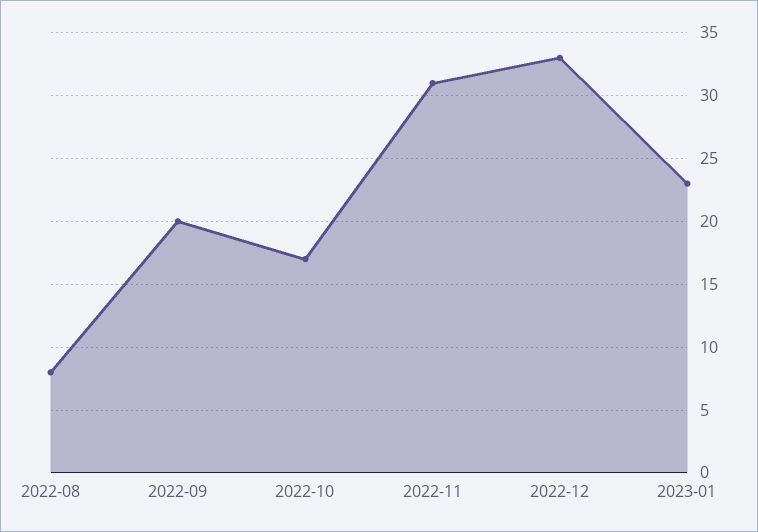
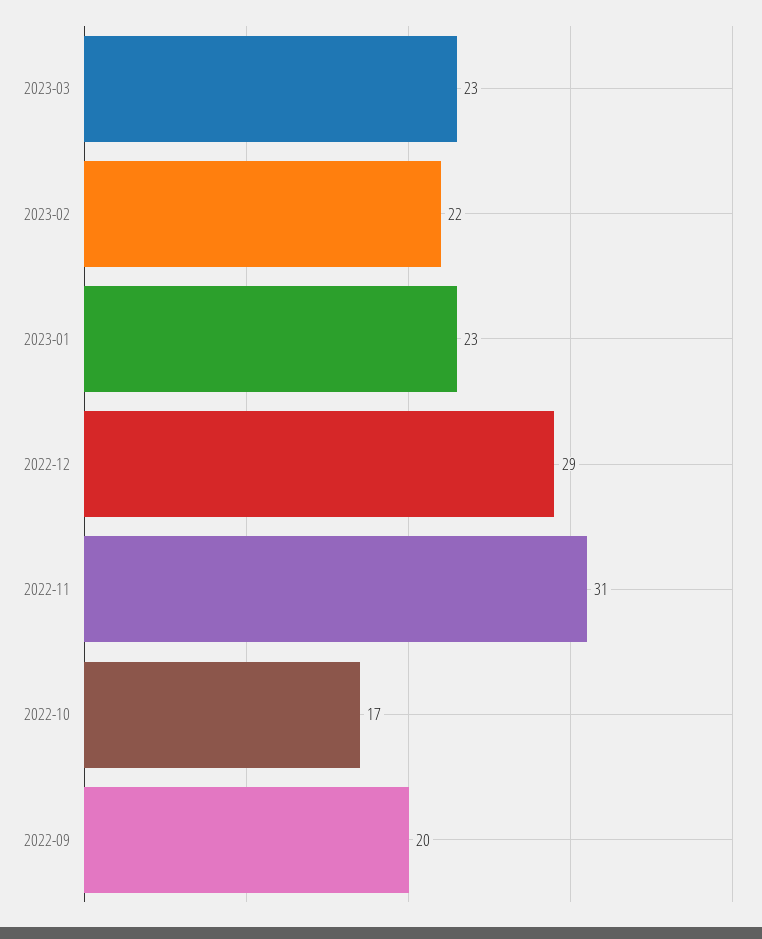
2022-08: 8 -> none
2022-12: 33 -> 29
2023-03: none -> 23
2023-02: none -> 22

